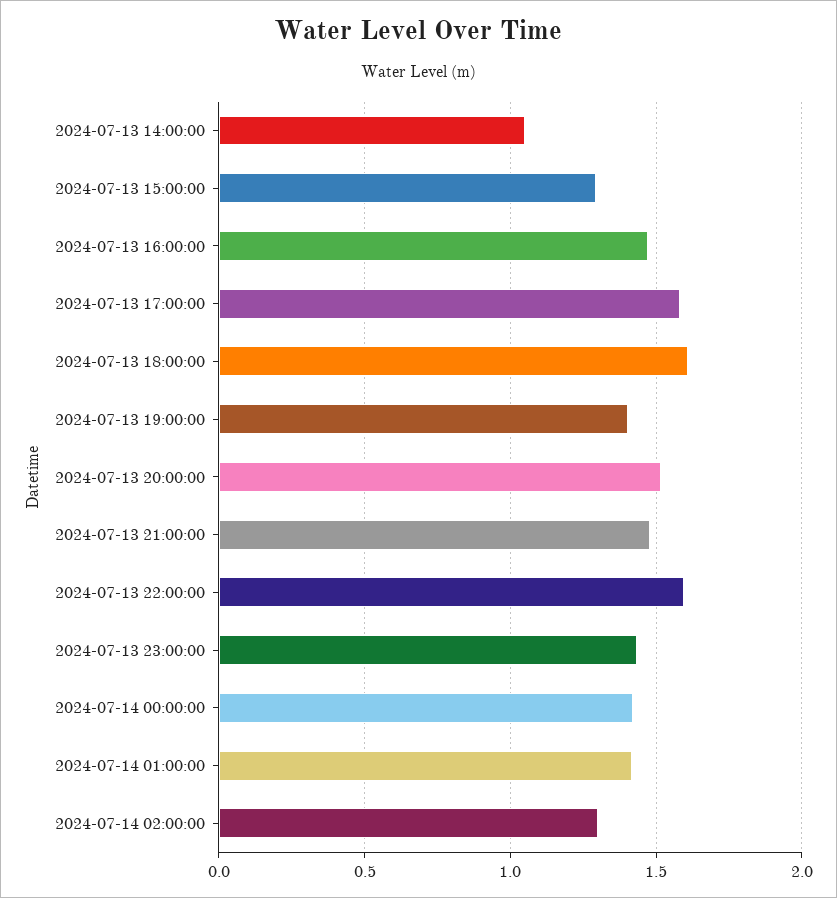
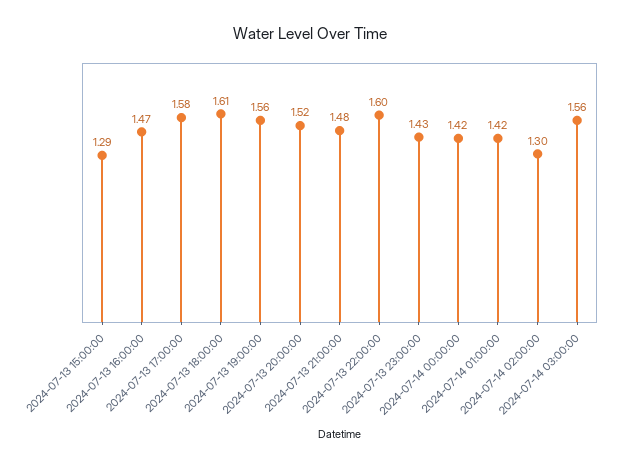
2024-07-13 14:00:00: 1.05 -> none
2024-07-13 19:00:00: 1.4 -> 1.56
2024-07-14 03:00:00: none -> 1.56

